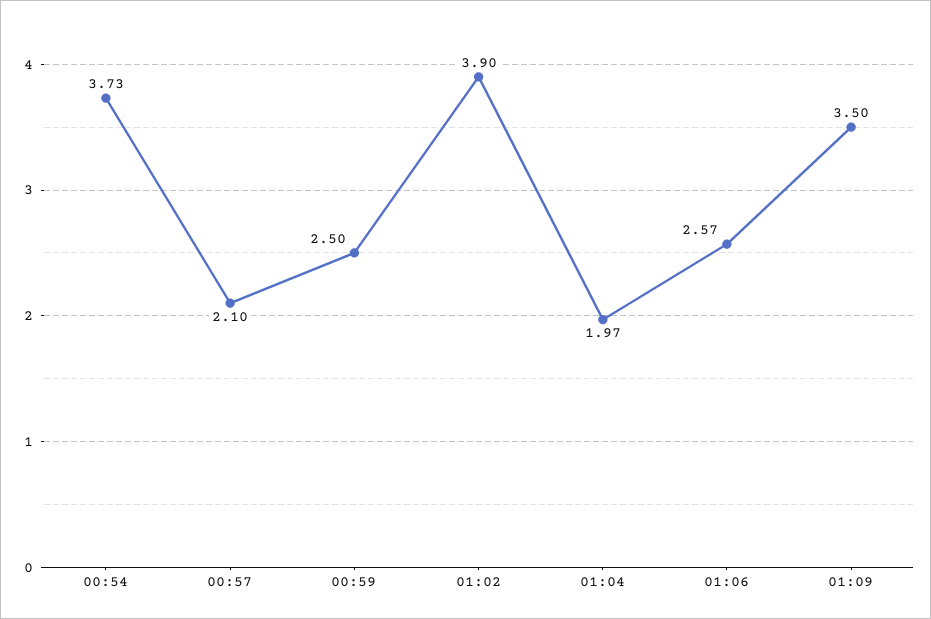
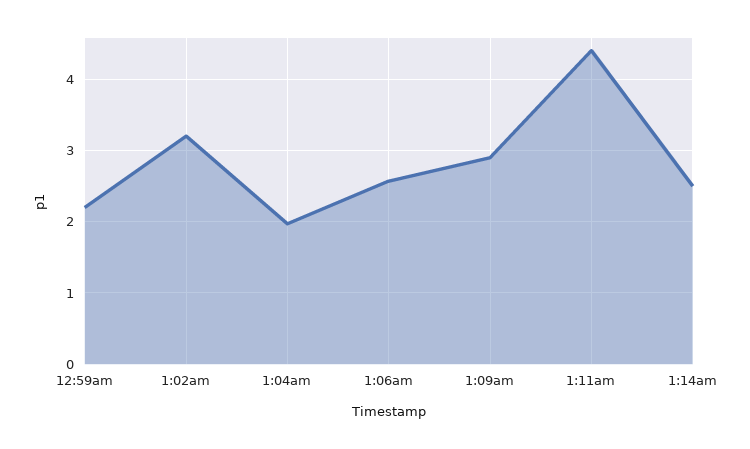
00:54: 3.73 -> none
00:57: 2.1 -> none
00:59: 2.5 -> 2.2
01:02: 3.9 -> 3.2
01:09: 3.5 -> 2.9
1:11am: none -> 4.4
1:14am: none -> 2.5

